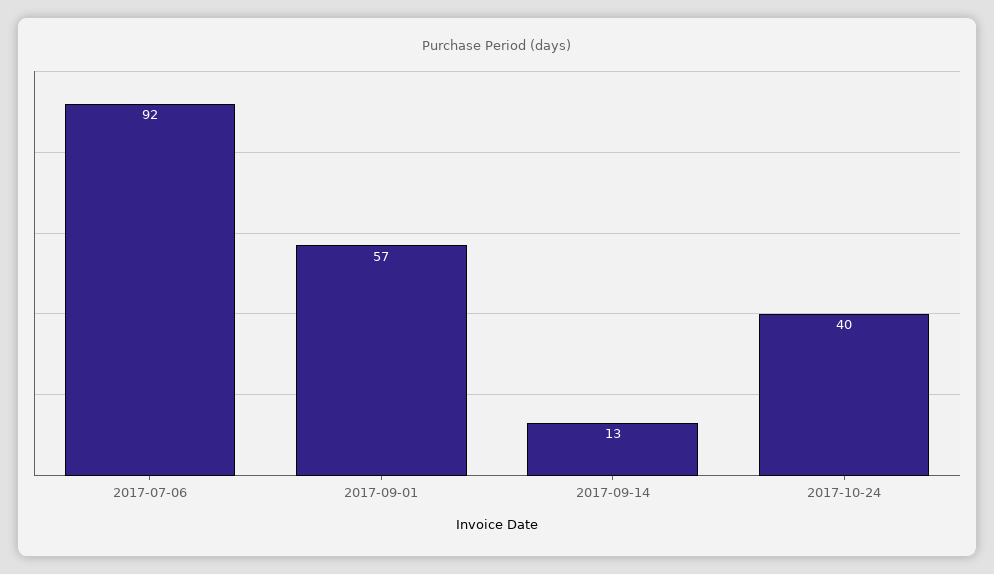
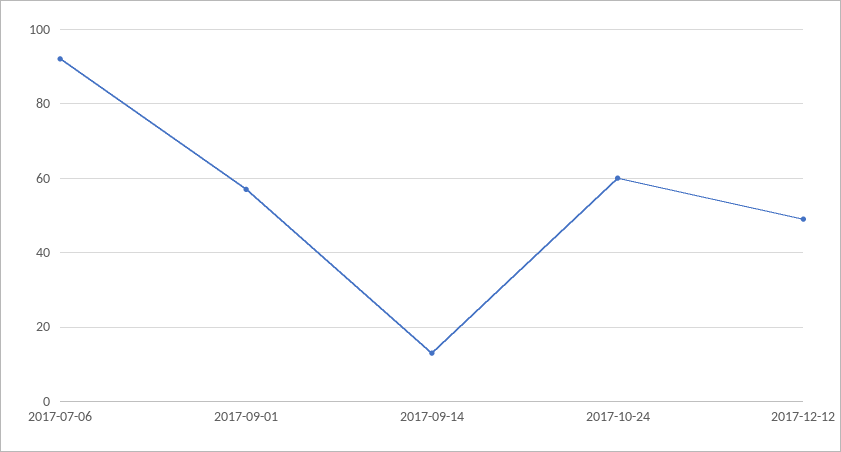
2017-10-24: 40 -> 60
2017-12-12: none -> 50

